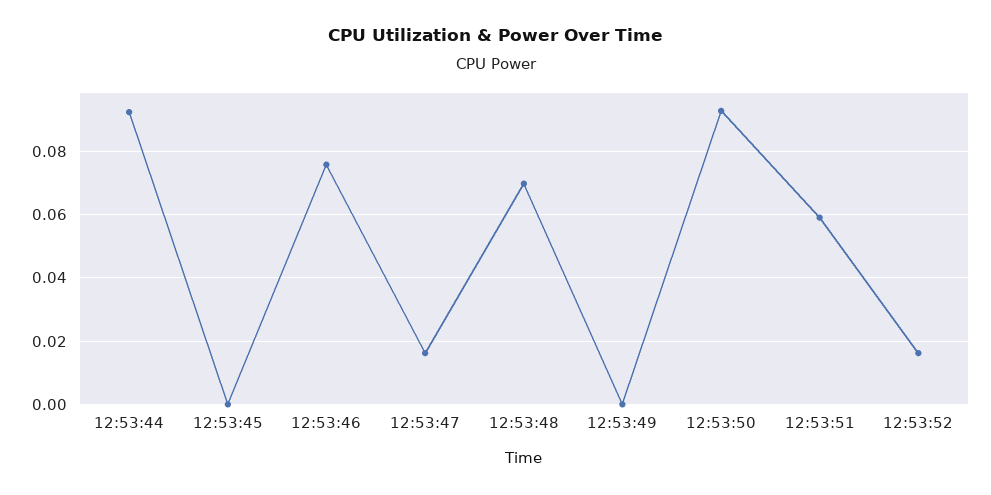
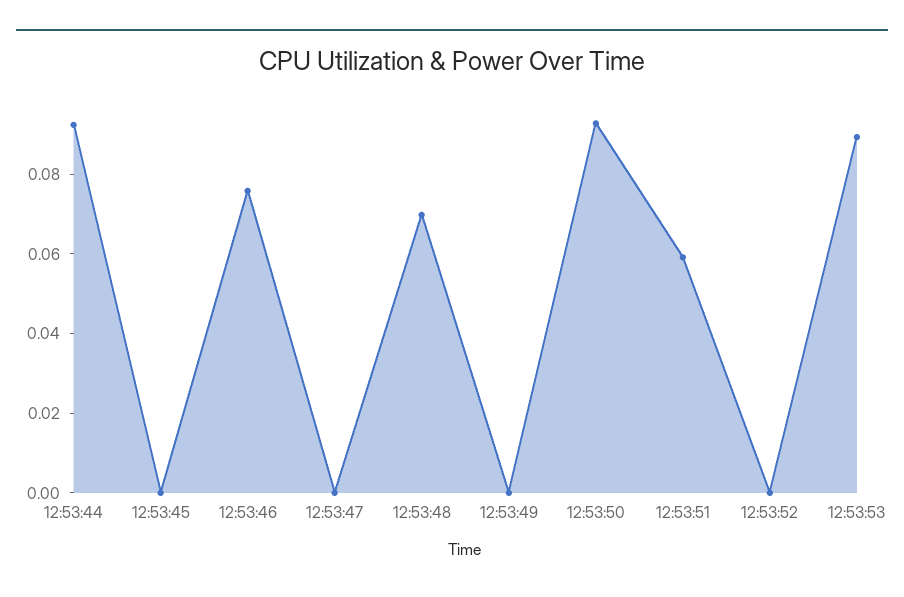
12:53:47: 0.016 -> 0
12:53:52: 0.016 -> 0
12:53:53: none -> 0.09

